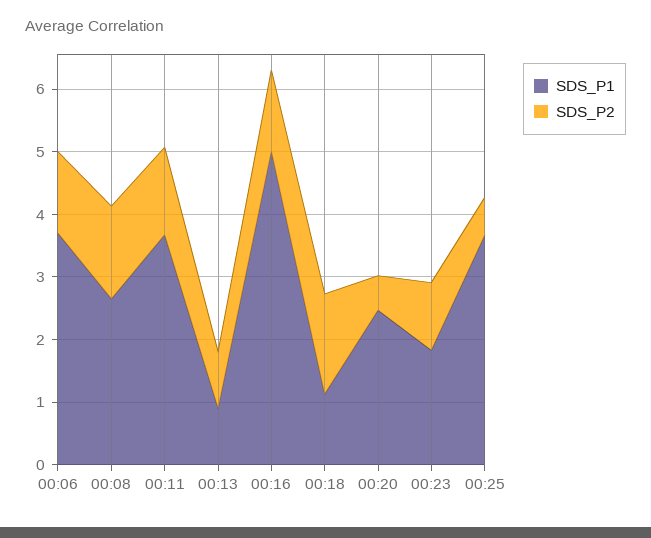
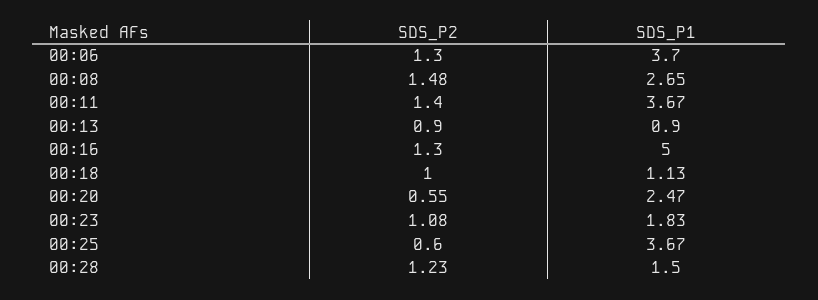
SDS_P2, 00:18: 1.6 -> 1
SDS_P2, 00:28: none -> 1.23
SDS_P1, 00:28: none -> 1.5

